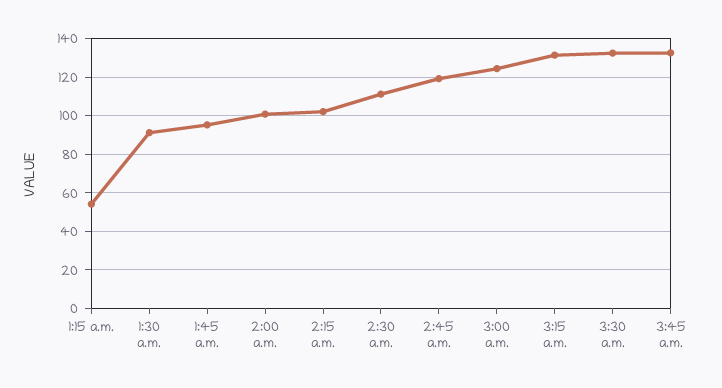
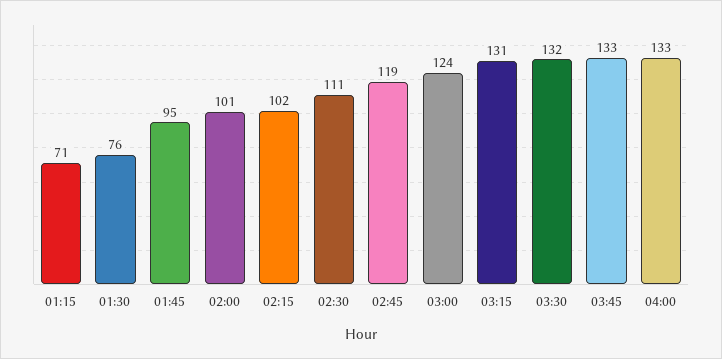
1:15 a.m.: 55 -> 71
1:30 a.m.: 90 -> 76
04:00: none -> 133

